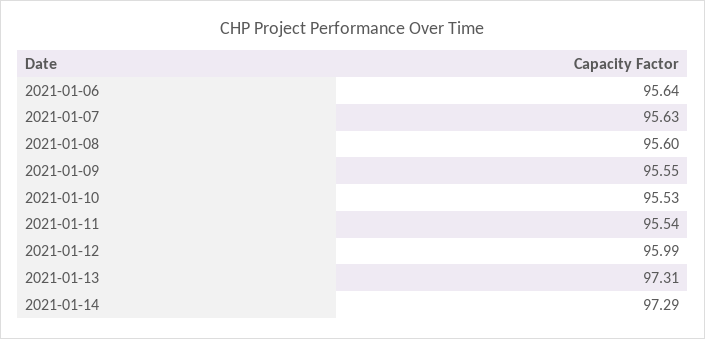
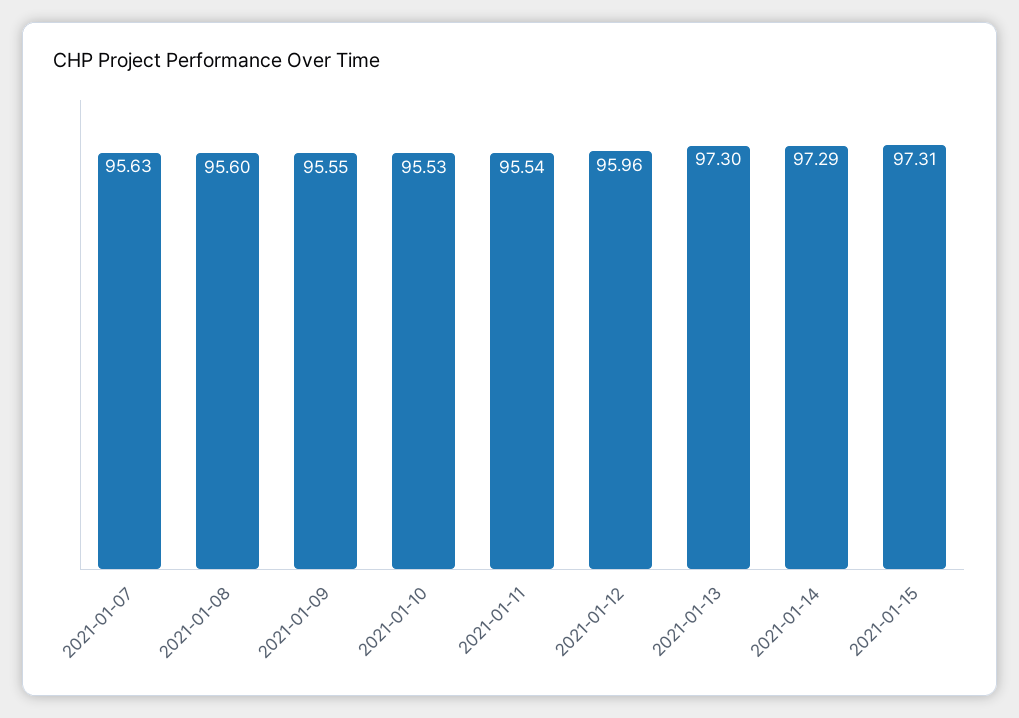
2021-01-06: 95.64 -> none
2021-01-12: 95.99 -> 95.96
2021-01-13: 97.31 -> 97.3
2021-01-15: none -> 97.31

